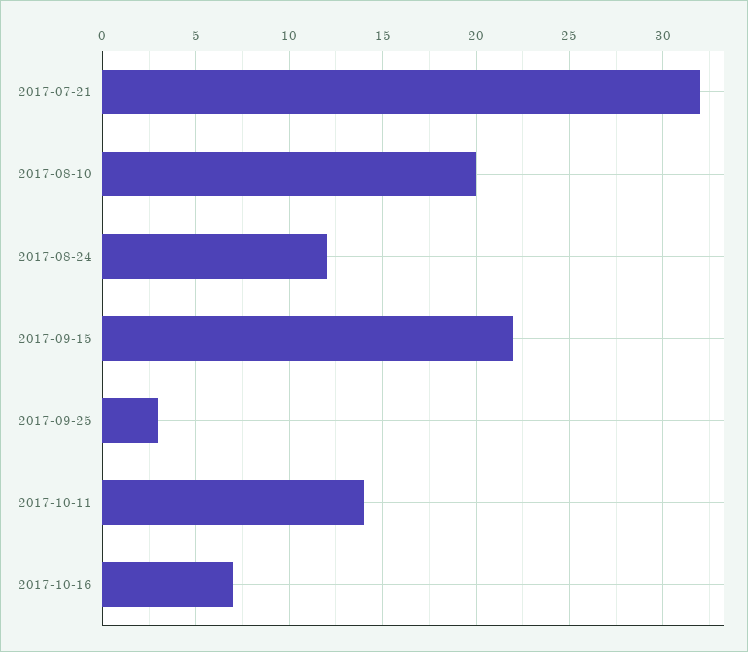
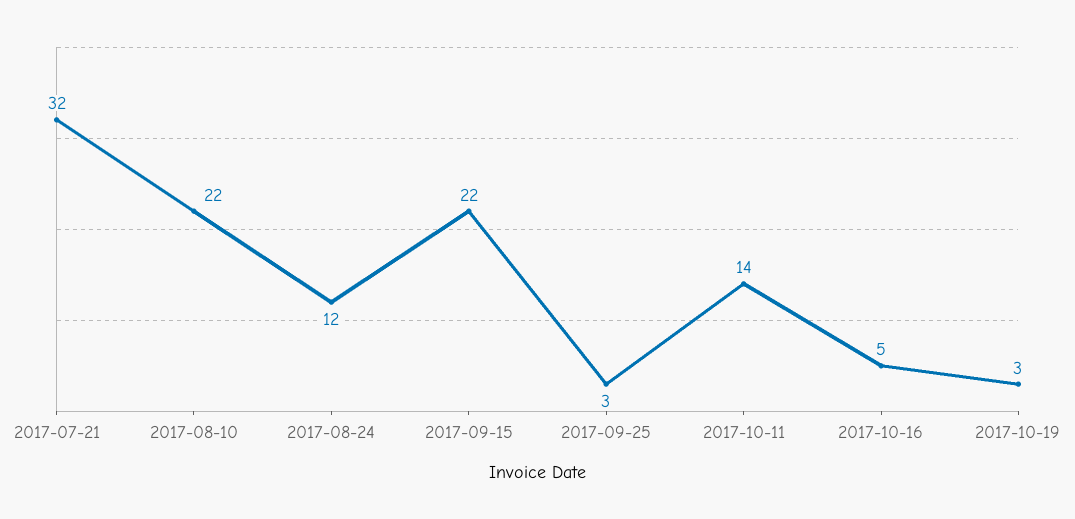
2017-08-10: 20 -> 22
2017-10-16: 7 -> 5
2017-10-19: none -> 3

